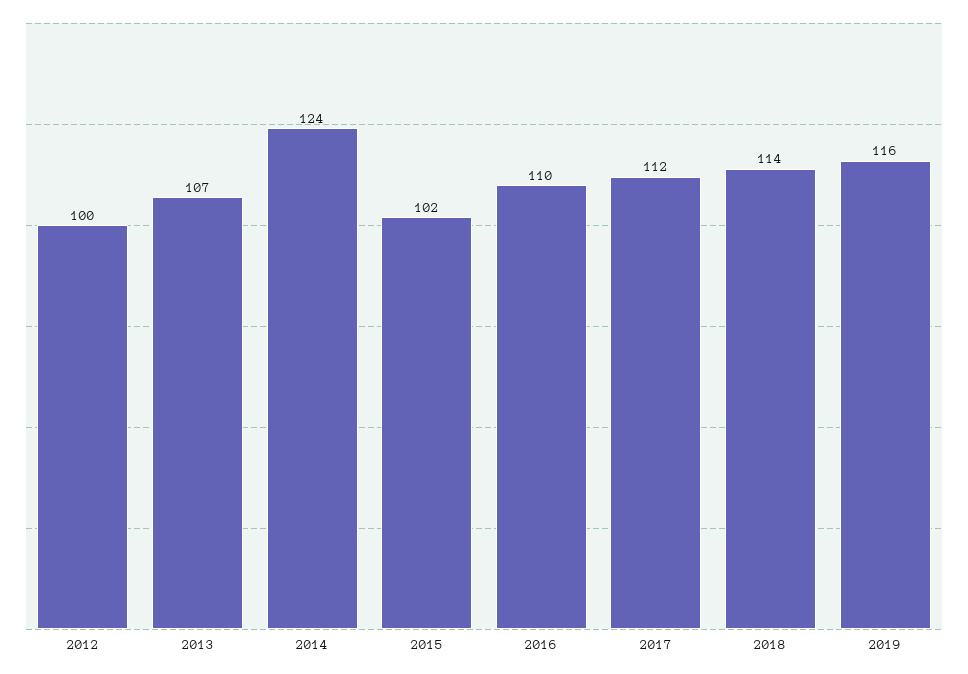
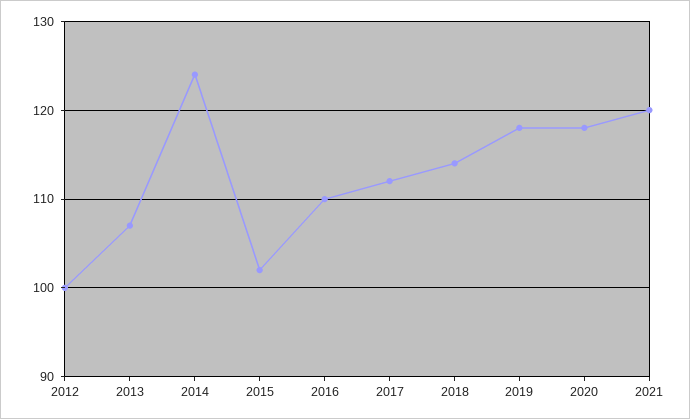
2019: 116 -> 118
2020: none -> 118
2021: none -> 120

